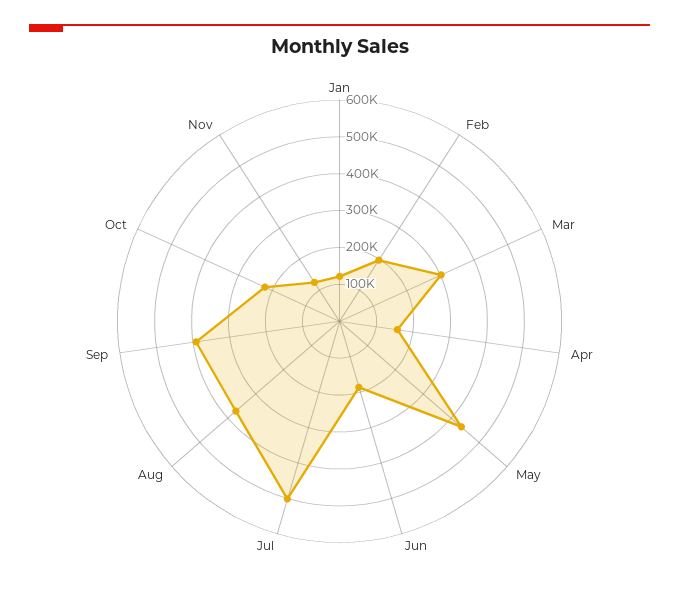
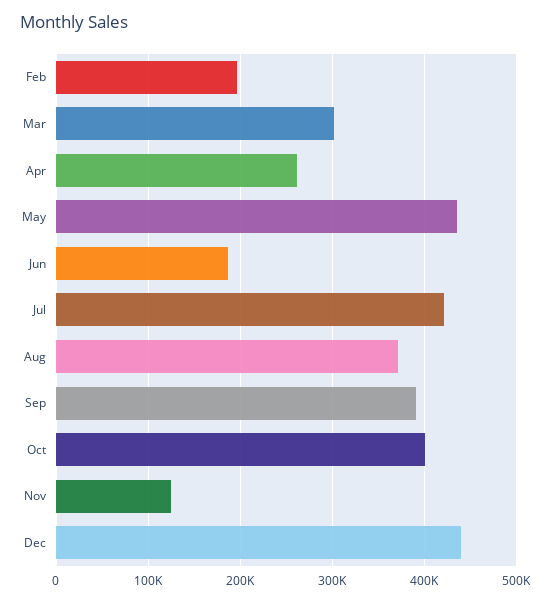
Jan: 125000 -> none
Apr: 150000 -> 260000
Jul: 500000 -> 420000
Oct: 225000 -> 400000
Dec: none -> 440000

